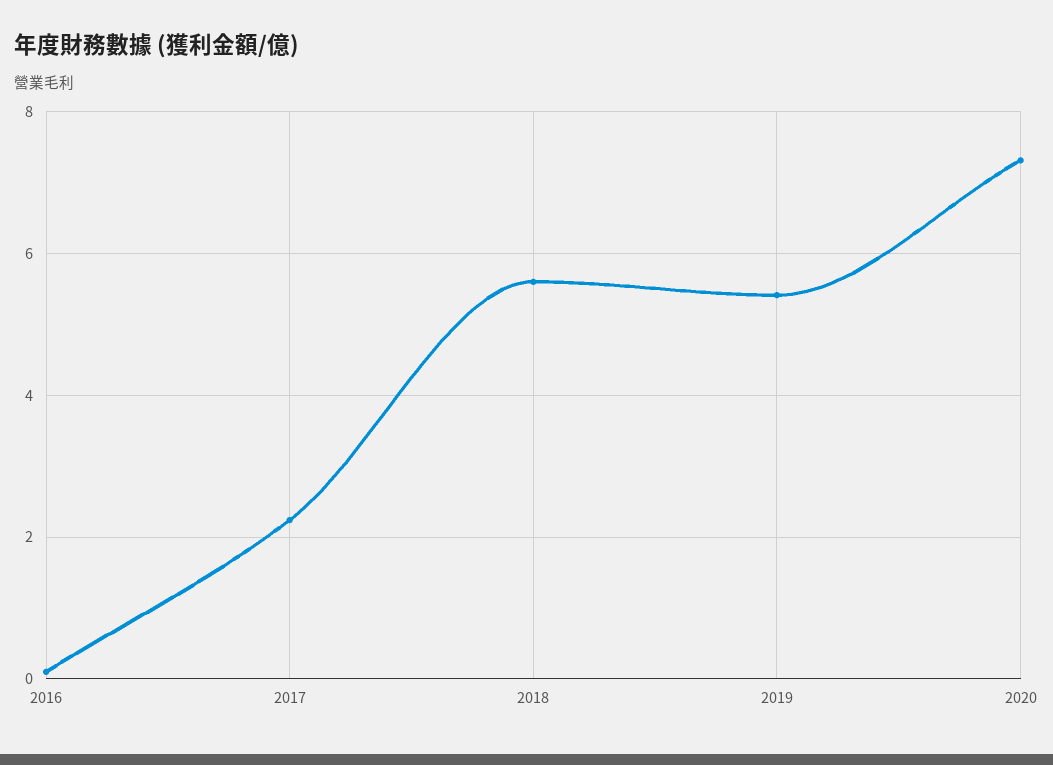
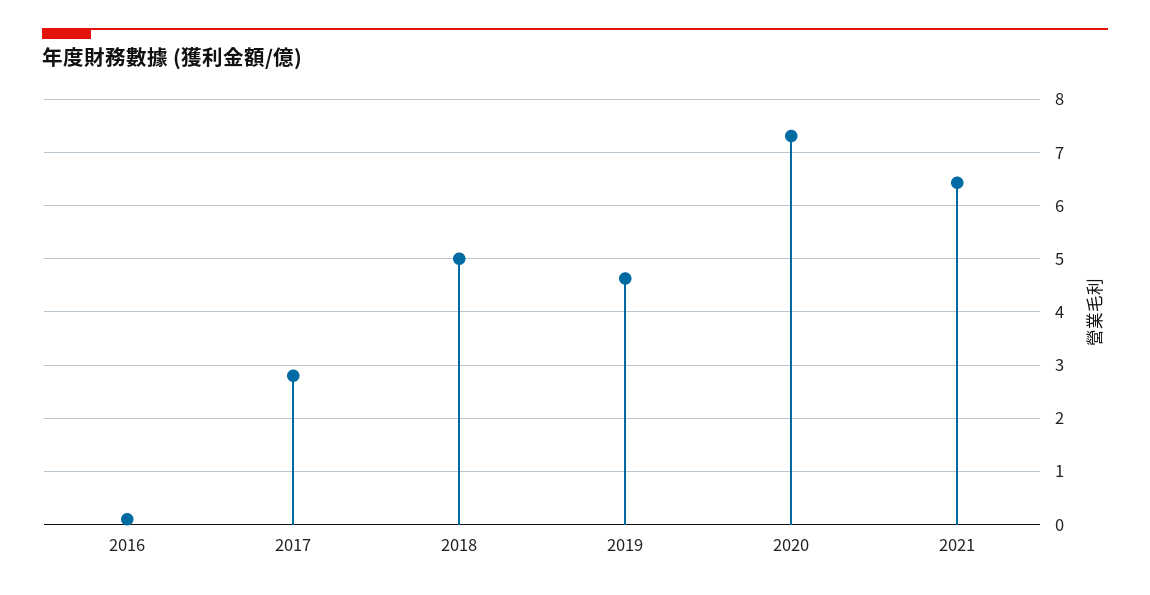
2017: 2.2 -> 2.8
2018: 5.6 -> 5
2019: 5.4 -> 4.6
2021: none -> 6.4

